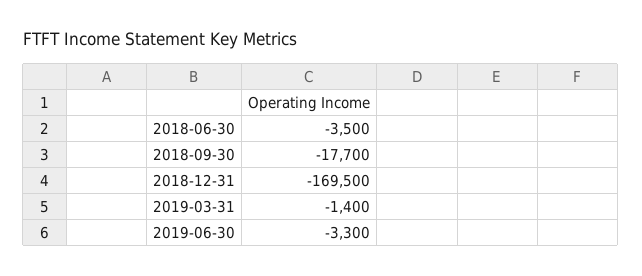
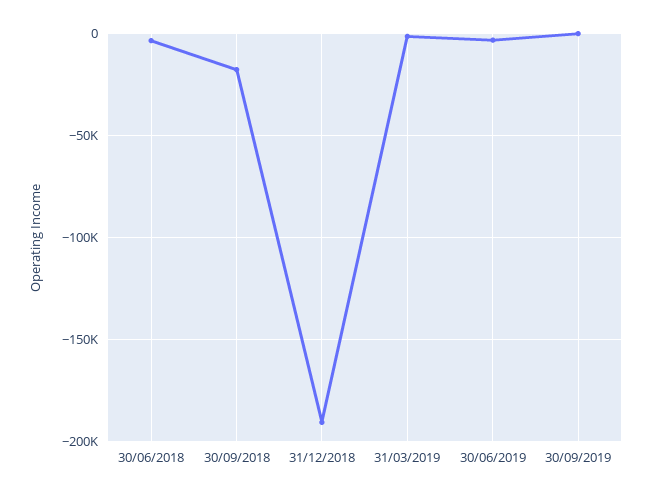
2018-12-31: -169500 -> -190000
30/09/2019: none -> 0

